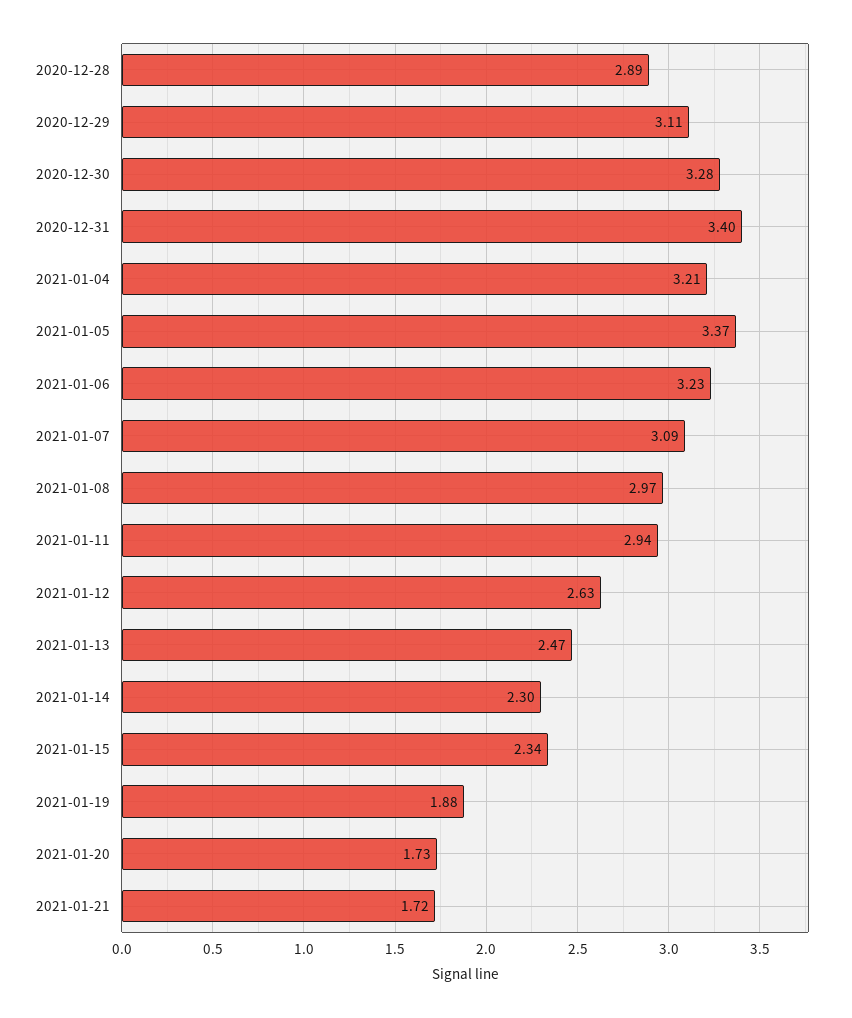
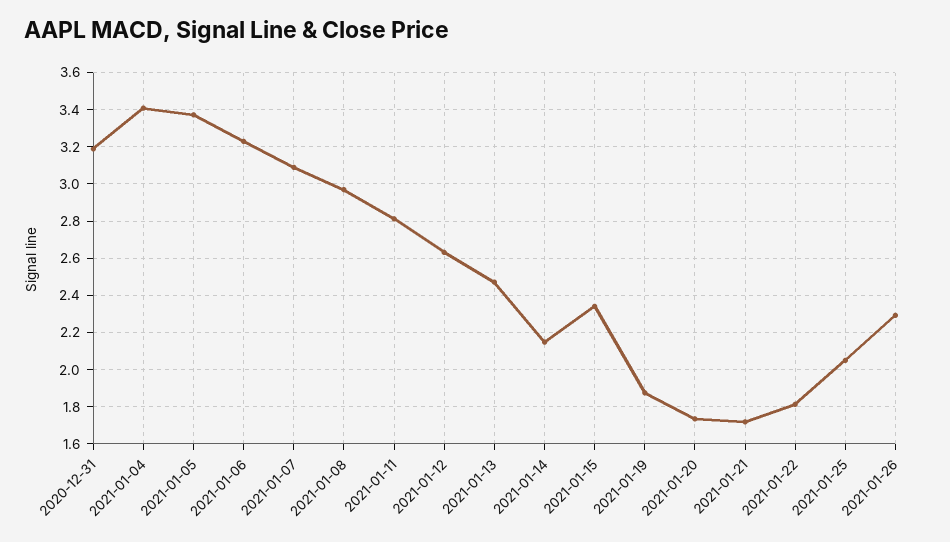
2020-12-28: 2.89 -> none
2020-12-29: 3.11 -> none
2020-12-30: 3.28 -> none
2020-12-31: 3.4 -> 3.2
2021-01-04: 3.21 -> 3.4
2021-01-11: 2.94 -> 2.8
2021-01-14: 2.3 -> 2.15
2021-01-22: none -> 1.8
2021-01-25: none -> 2.05
2021-01-26: none -> 2.3

